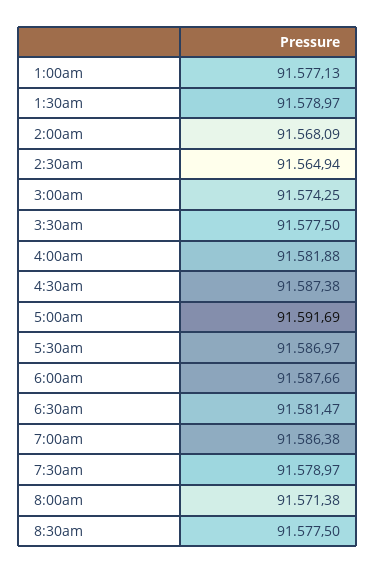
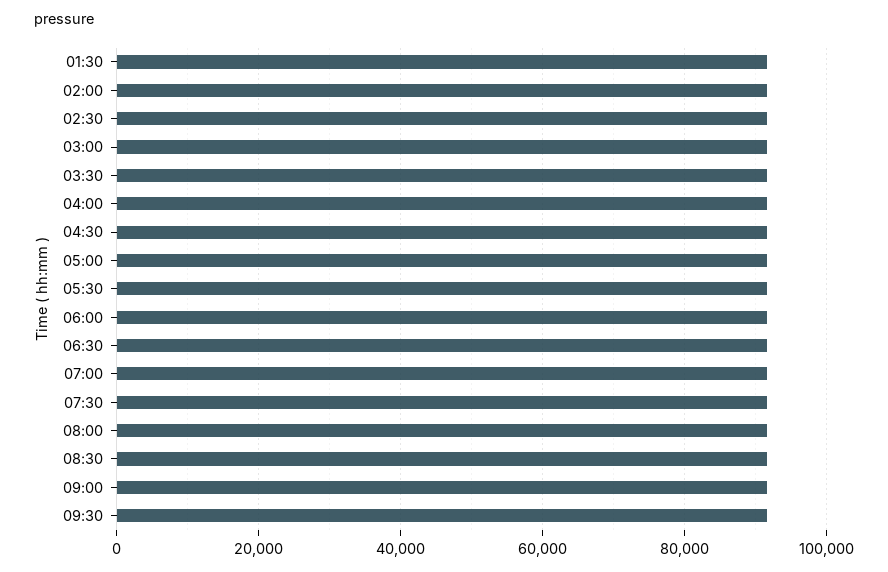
1:00am: 91577.13 -> none
09:00: none -> 92000
09:30: none -> 92000

